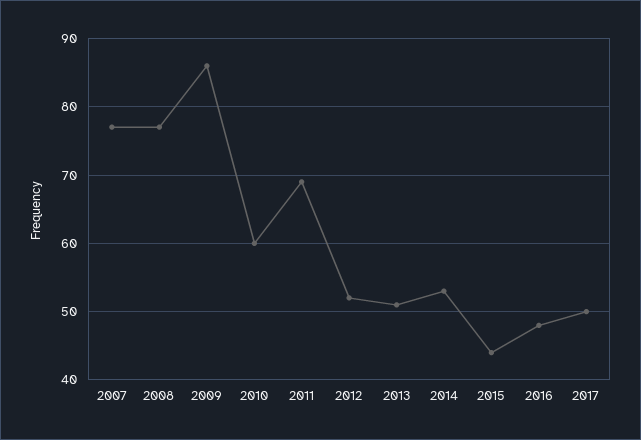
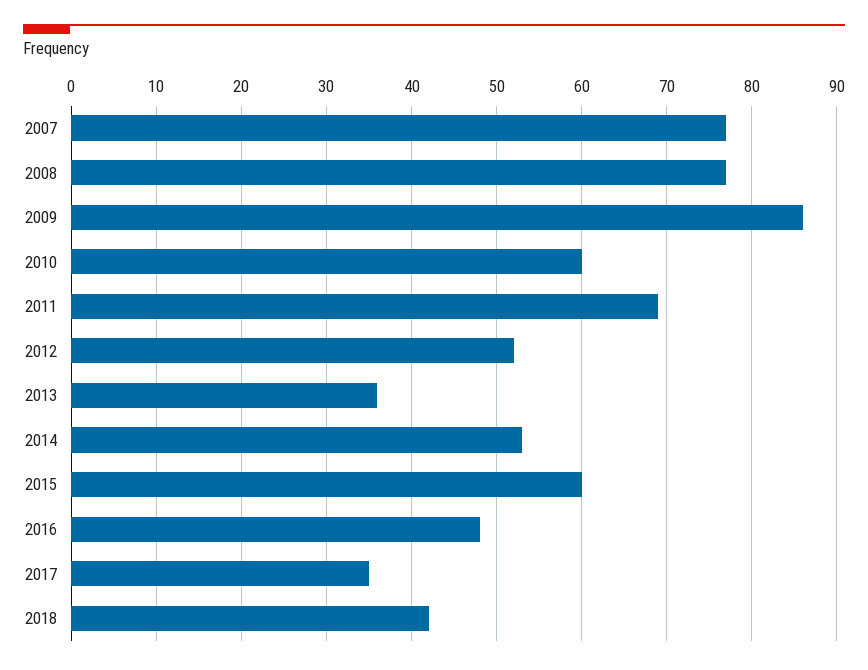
2013: 51 -> 36
2015: 44 -> 60
2017: 50 -> 35
2018: none -> 42

